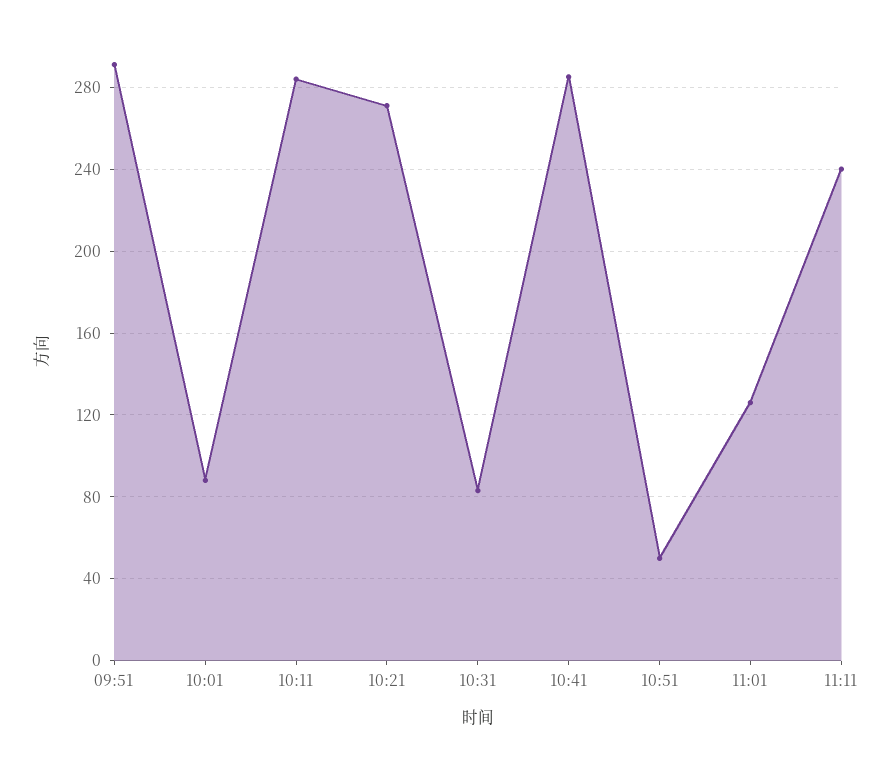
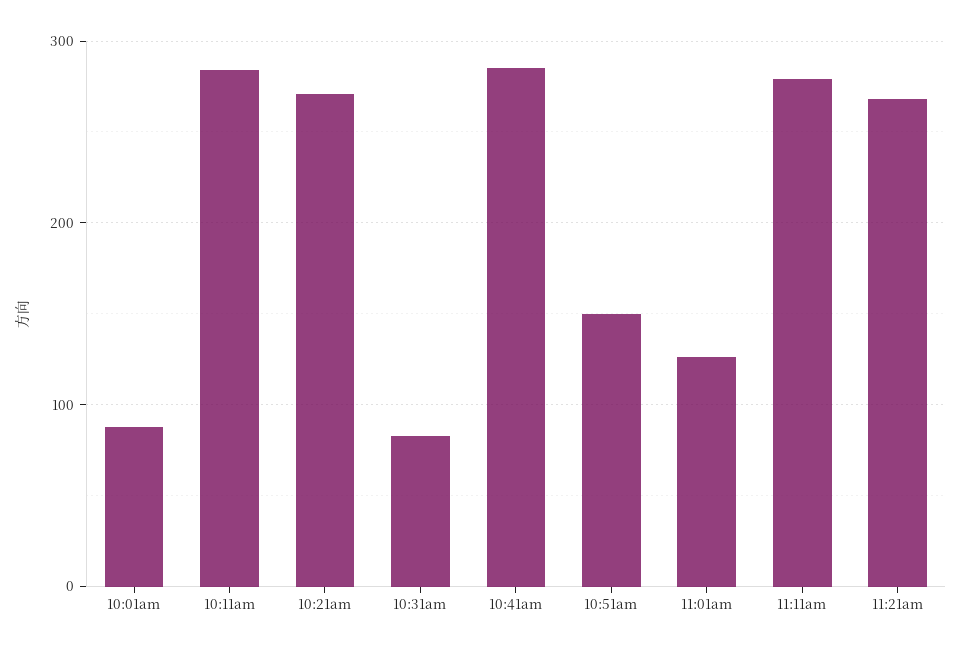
09:51: 290 -> none
10:51: 50 -> 150
11:11: 240 -> 280
11:21am: none -> 270

